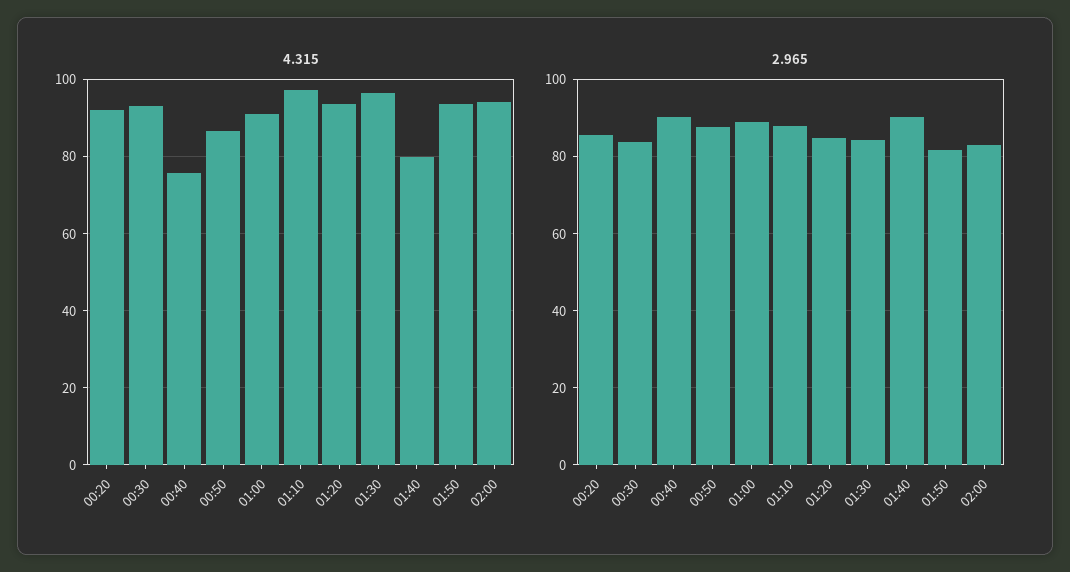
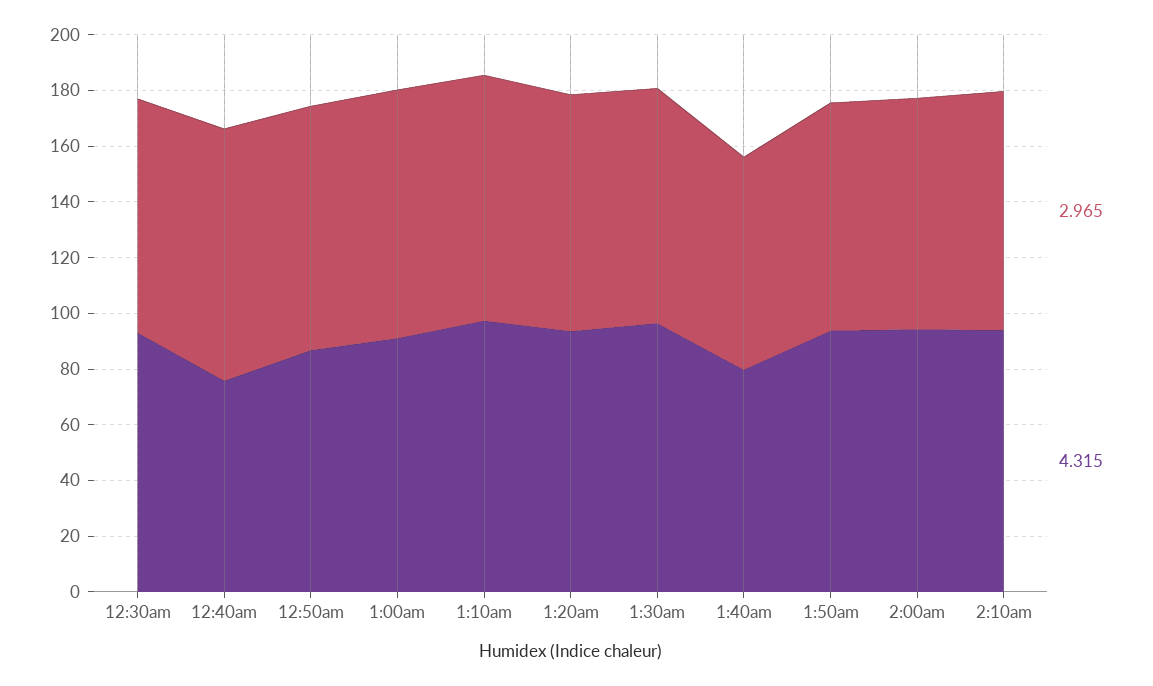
4.315, 00:20: 92 -> none
2.965, 00:20: 86 -> none
2.965, 01:40: 90 -> 75
2.965, 2:10am: none -> 85
4.315, 2:10am: none -> 95

